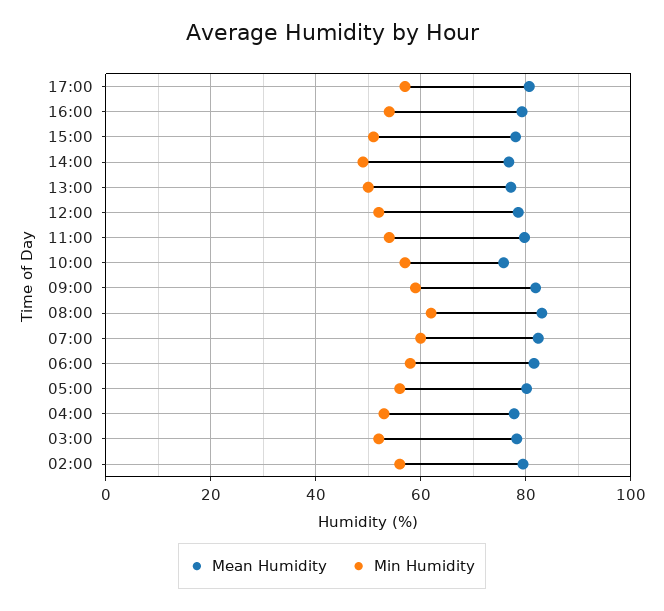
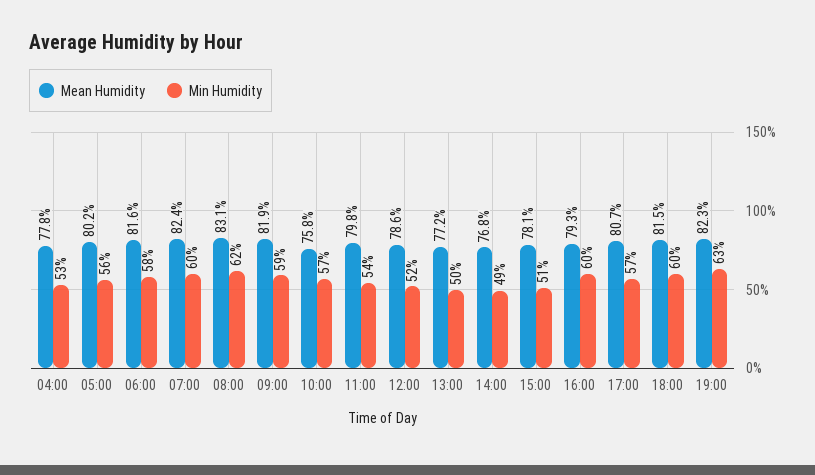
Min Humidity, 16:00: 54 -> 60
Mean Humidity, 03:00: 78 -> none
Min Humidity, 03:00: 52 -> none
Mean Humidity, 02:00: 80 -> none
Min Humidity, 02:00: 56 -> none
Mean Humidity, 18:00: none -> 81.5
Min Humidity, 18:00: none -> 60
Mean Humidity, 19:00: none -> 82.3
Min Humidity, 19:00: none -> 63

